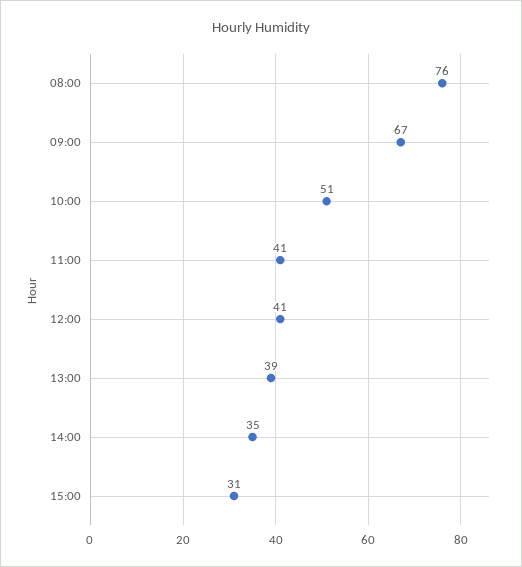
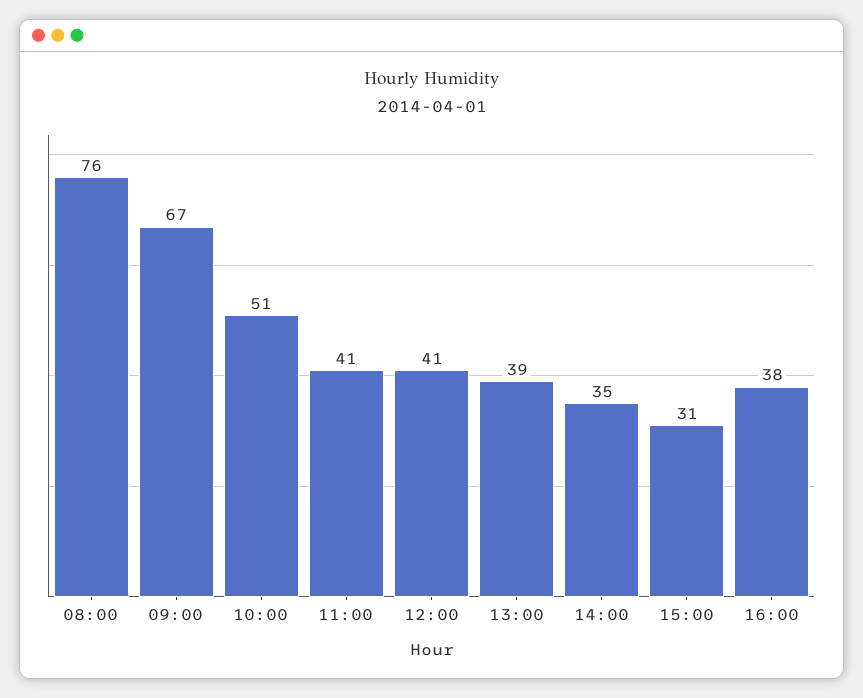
16:00: none -> 38

